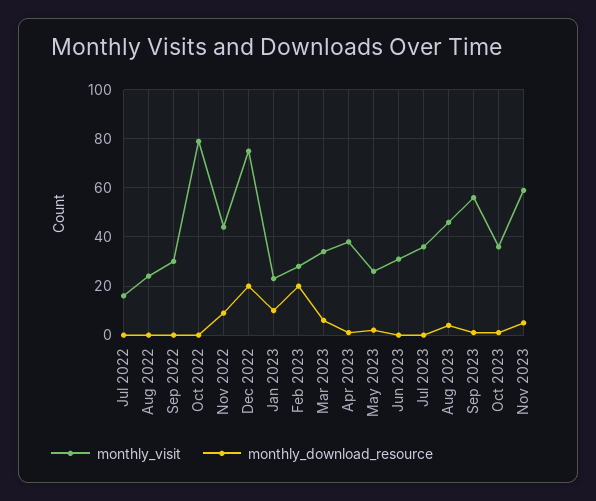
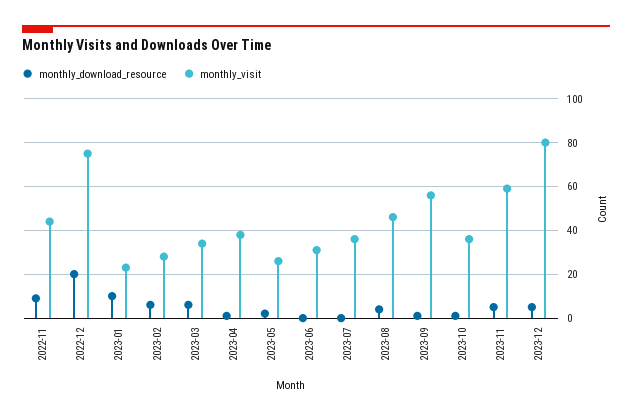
monthly_visit, Jul 2022: 15 -> none
monthly_download_resource, Jul 2022: 0 -> none
monthly_visit, Aug 2022: 25 -> none
monthly_download_resource, Aug 2022: 0 -> none
monthly_visit, Sep 2022: 30 -> none
monthly_download_resource, Sep 2022: 0 -> none
monthly_visit, Oct 2022: 80 -> none
monthly_download_resource, Oct 2022: 0 -> none
monthly_download_resource, Feb 2023: 20 -> 5
monthly_download_resource, 2023-12: none -> 5
monthly_visit, 2023-12: none -> 80

